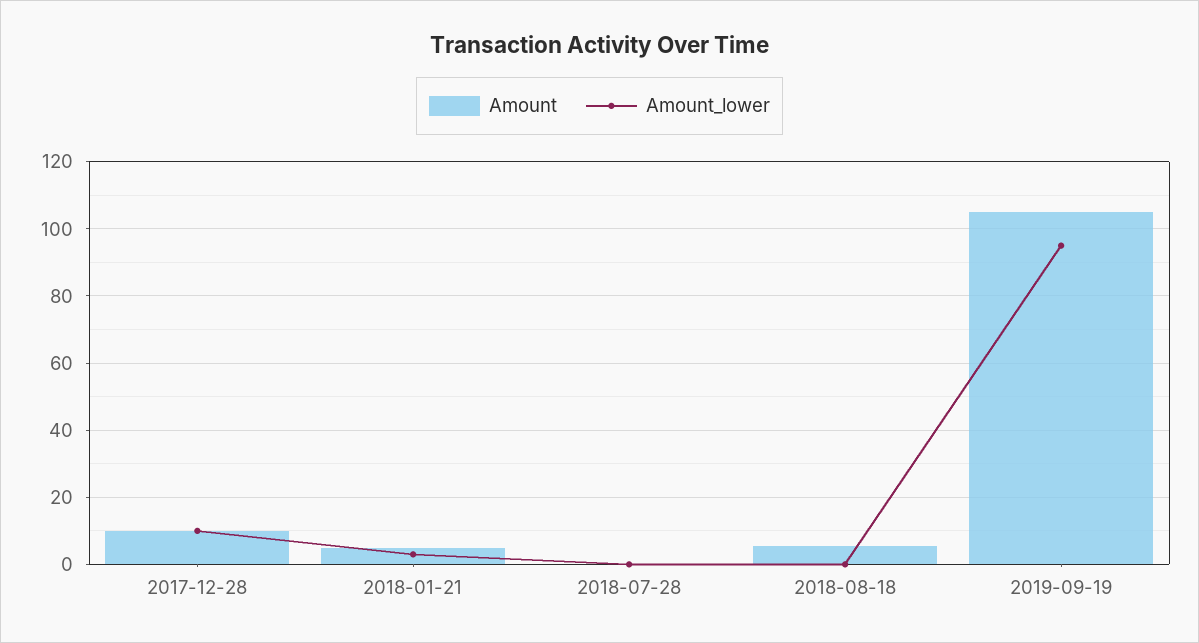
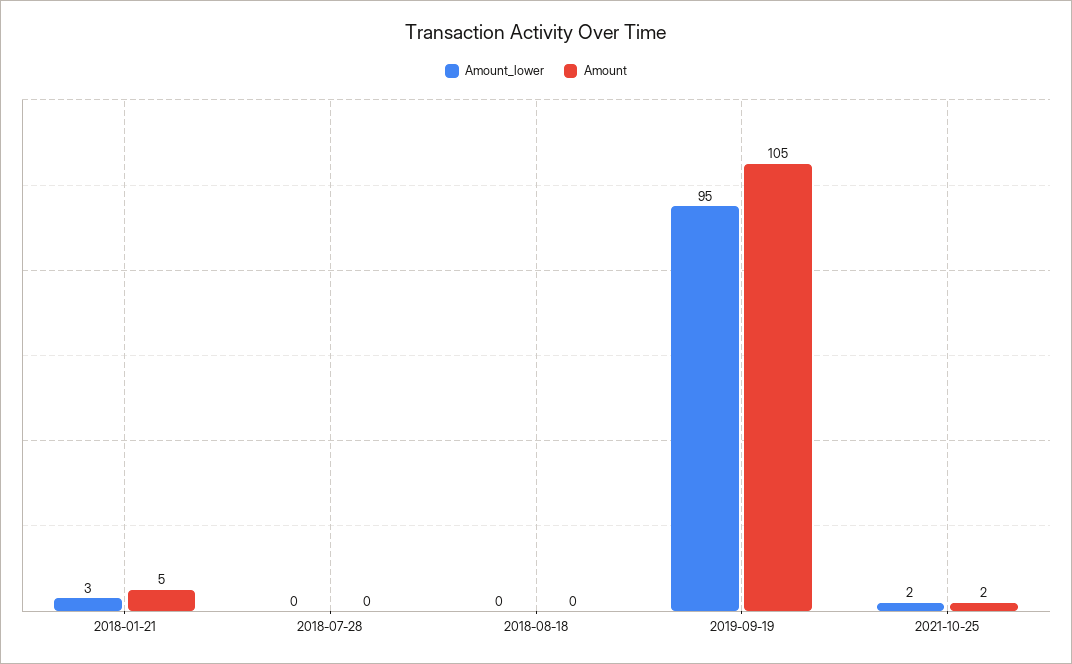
Amount, 2017-12-28: 10 -> none
Amount_lower, 2017-12-28: 10 -> none
Amount, 2018-08-18: 6 -> 0
Amount_lower, 2021-10-25: none -> 2
Amount, 2021-10-25: none -> 2

